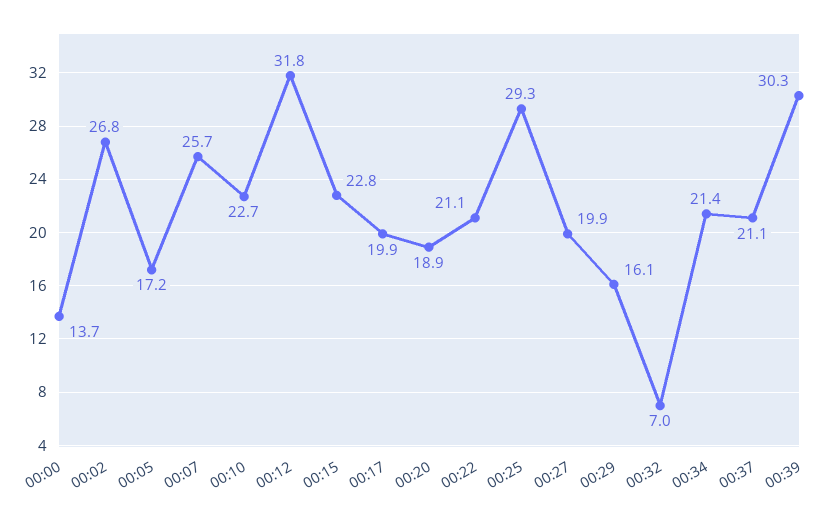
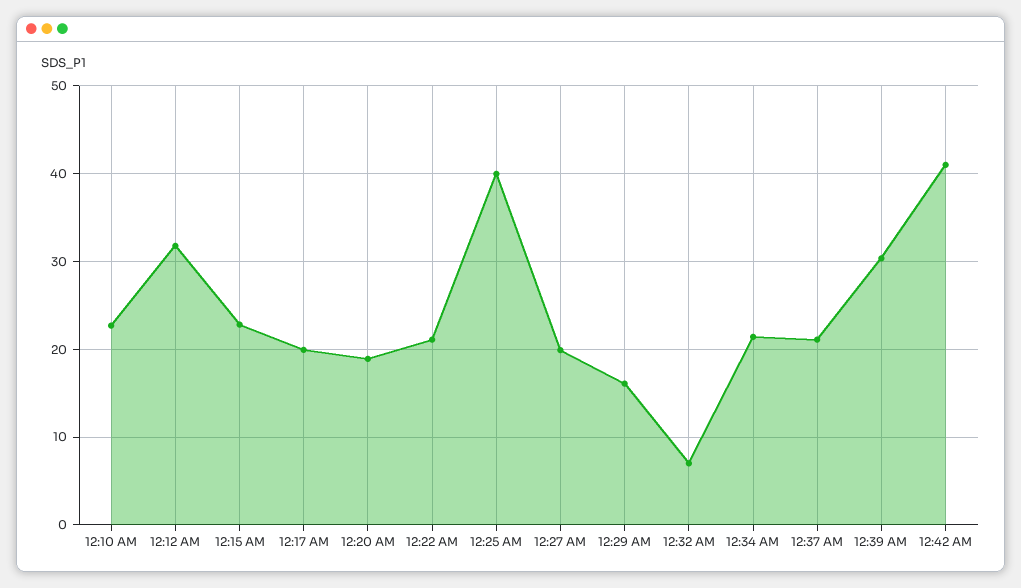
00:00: 13.7 -> none
00:02: 26.8 -> none
00:05: 17.2 -> none
00:07: 25.7 -> none
00:25: 29.3 -> 40
12:42 AM: none -> 41

